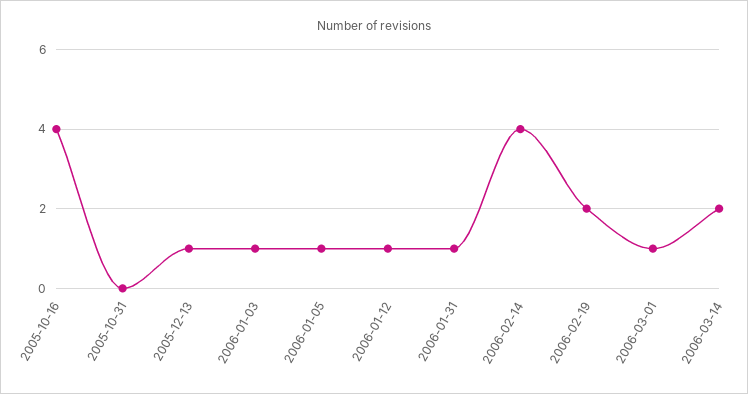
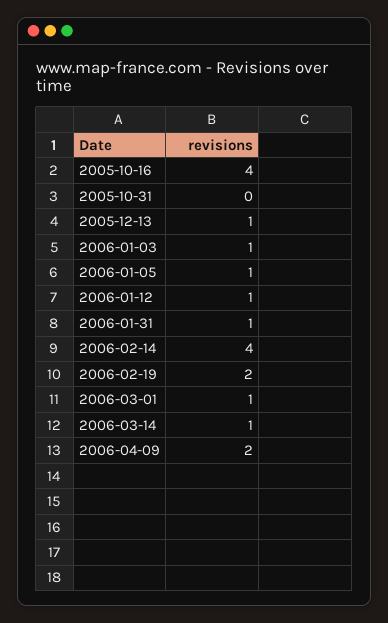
2006-03-14: 2 -> 1
2006-04-09: none -> 2

